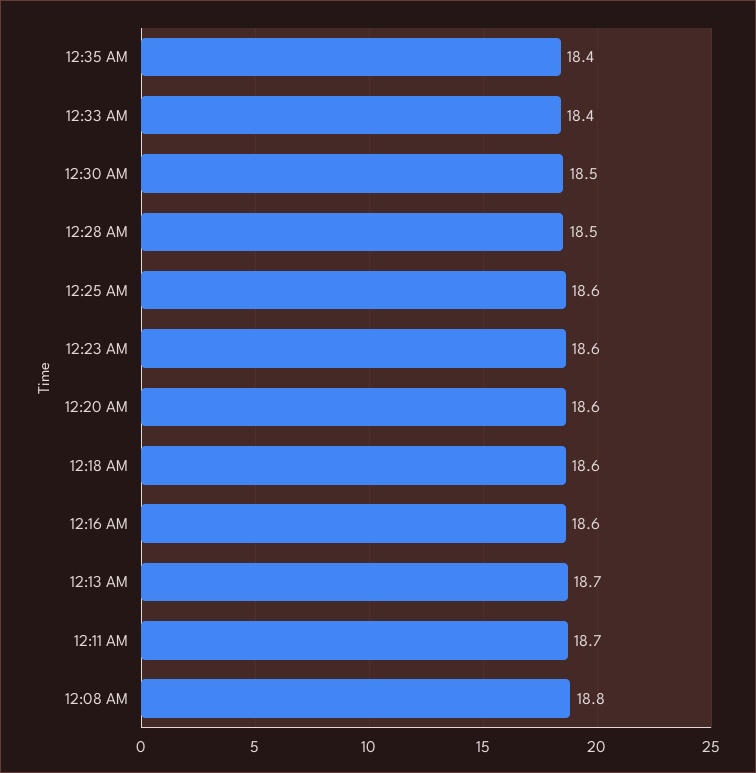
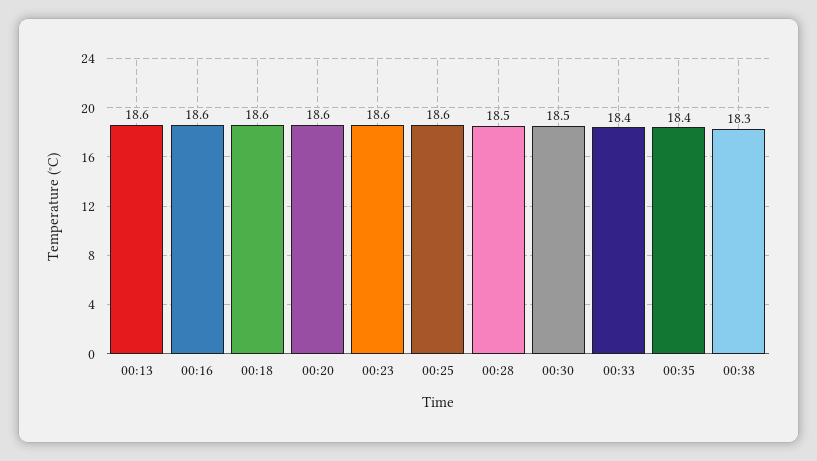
12:13 AM: 18.7 -> 18.6
12:11 AM: 18.7 -> none
12:08 AM: 18.8 -> none
00:38: none -> 18.3

